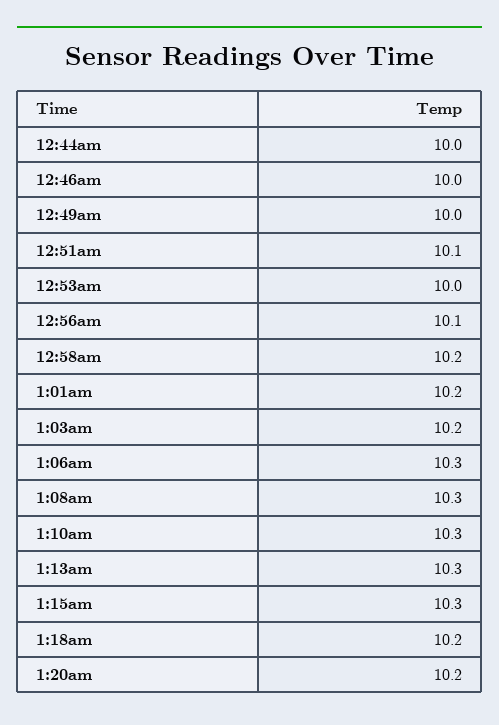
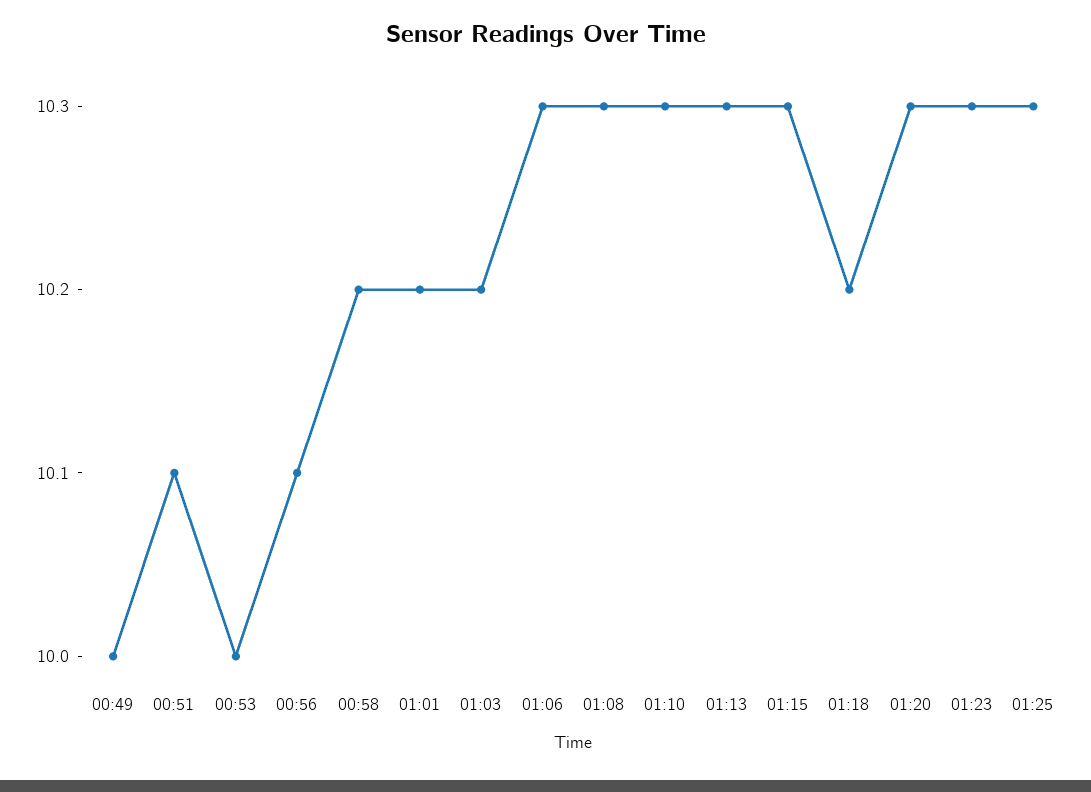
12:44am: 10 -> none
12:46am: 10 -> none
1:20am: 10.2 -> 10.3
01:23: none -> 10.3
01:25: none -> 10.3

